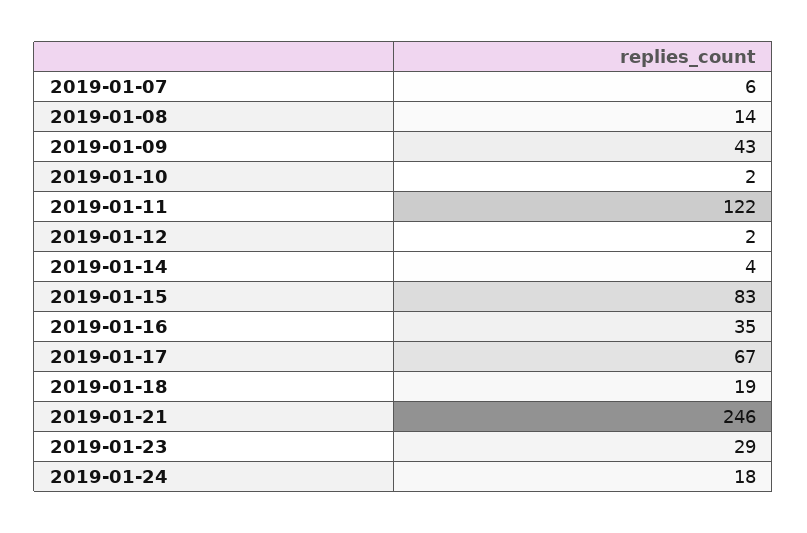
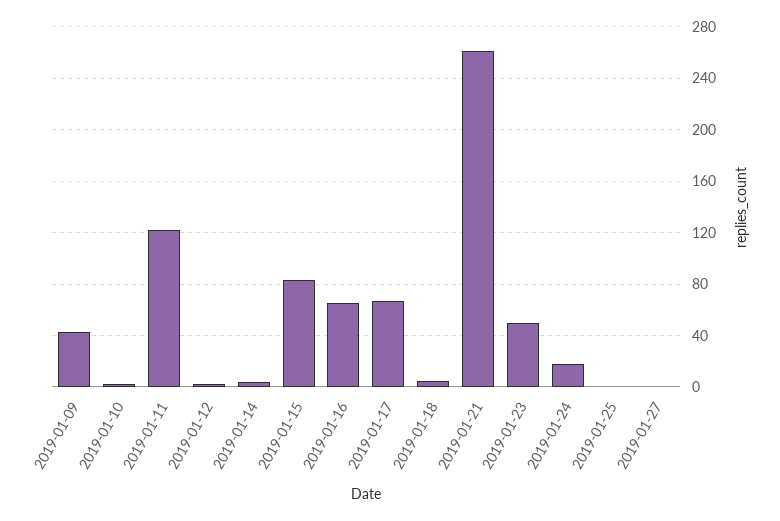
2019-01-07: 6 -> none
2019-01-08: 14 -> none
2019-01-16: 35 -> 65
2019-01-18: 19 -> 5
2019-01-21: 246 -> 260
2019-01-23: 29 -> 50
2019-01-25: none -> 0
2019-01-27: none -> 0

